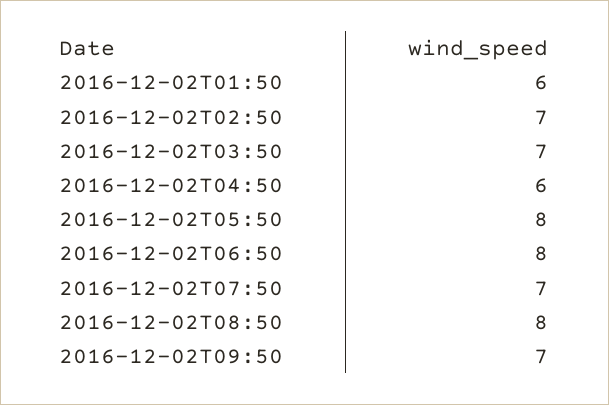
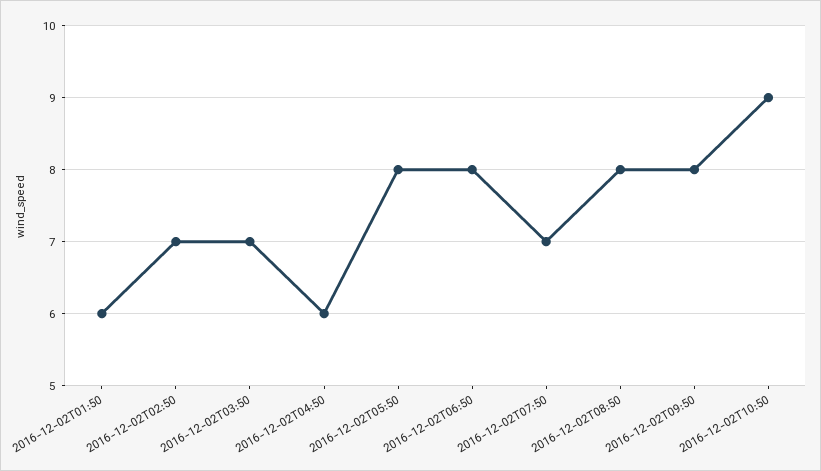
2016-12-02T09:50: 7 -> 8
2016-12-02T10:50: none -> 9

